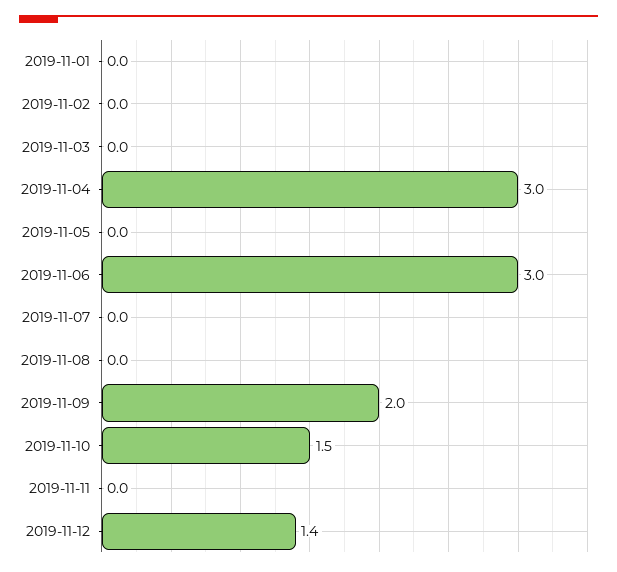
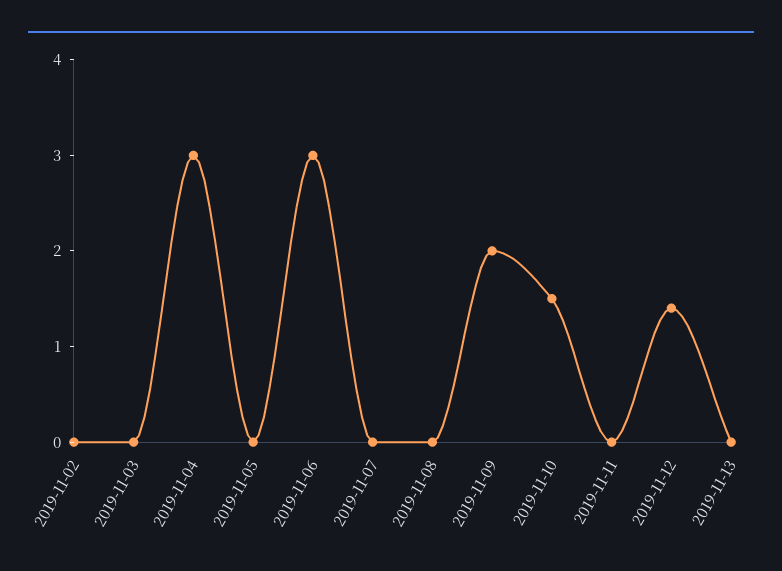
2019-11-01: 0 -> none
2019-11-13: none -> 0

